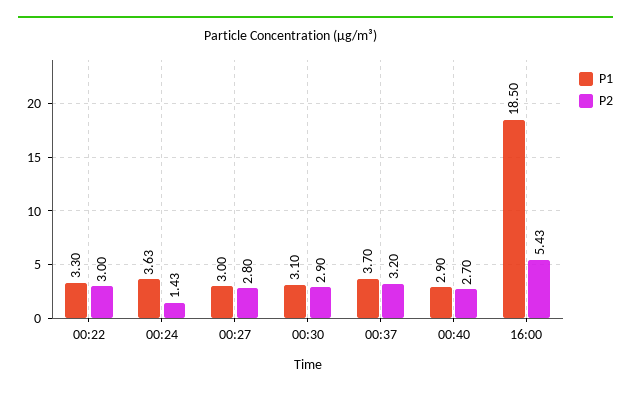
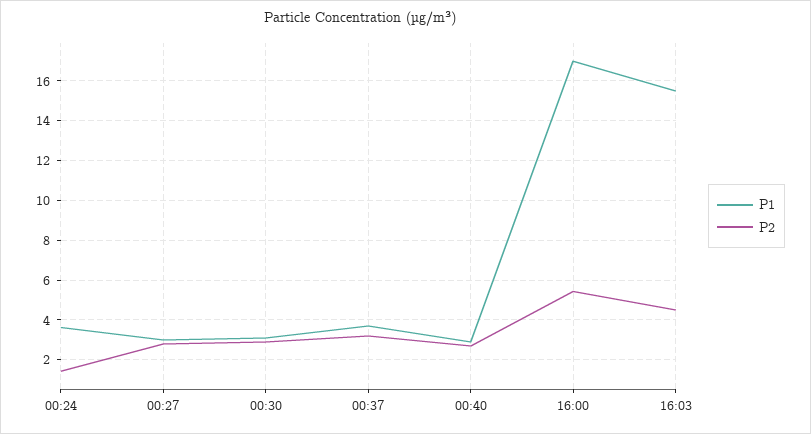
P1, 00:22: 3.3 -> none
P2, 00:22: 3 -> none
P1, 16:00: 18.5 -> 17
P1, 16:03: none -> 15.5
P2, 16:03: none -> 4.5

